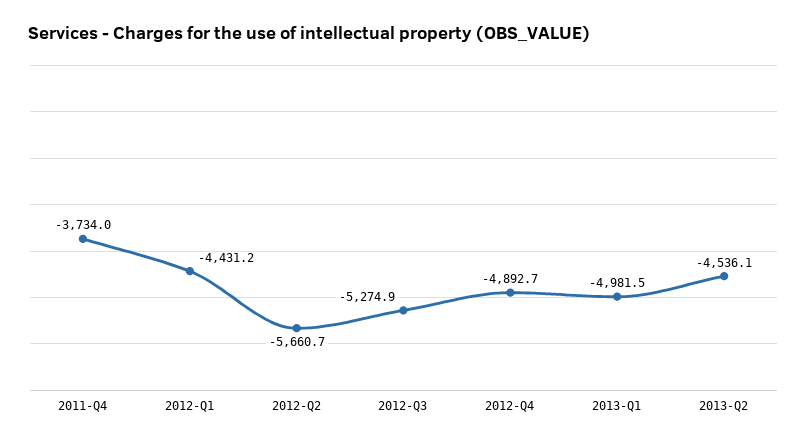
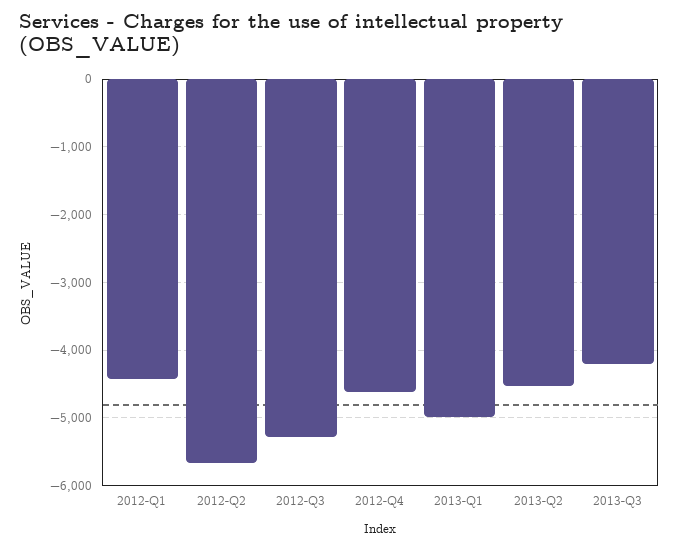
2011-Q4: -3734 -> none
2012-Q4: -4892.7 -> -4600
2013-Q3: none -> -4200

